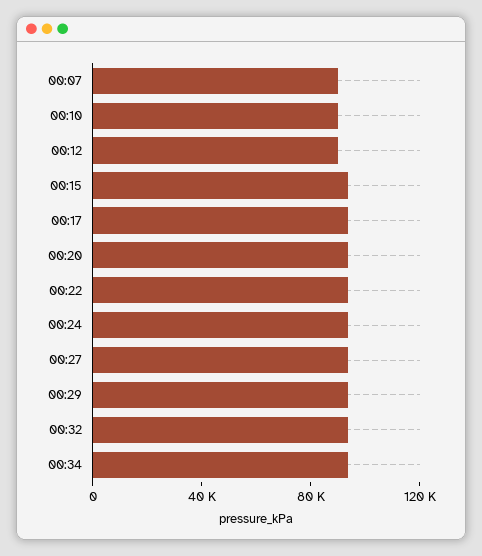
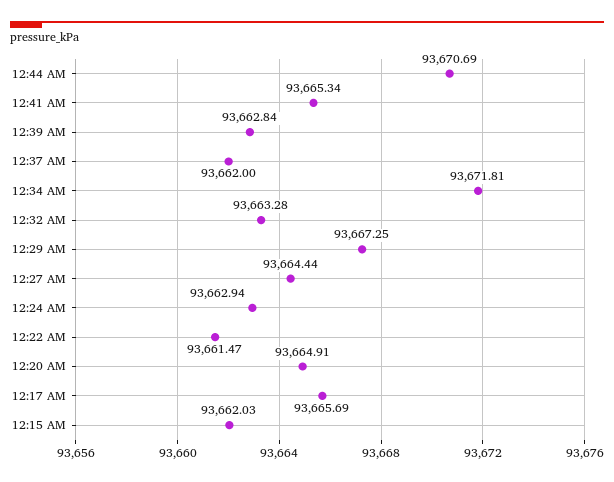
00:07: 90000 -> none
00:10: 90000 -> none
00:12: 90000 -> none
12:44 AM: none -> 93670.69
12:41 AM: none -> 93665.34
12:39 AM: none -> 93662.84
12:37 AM: none -> 93662

